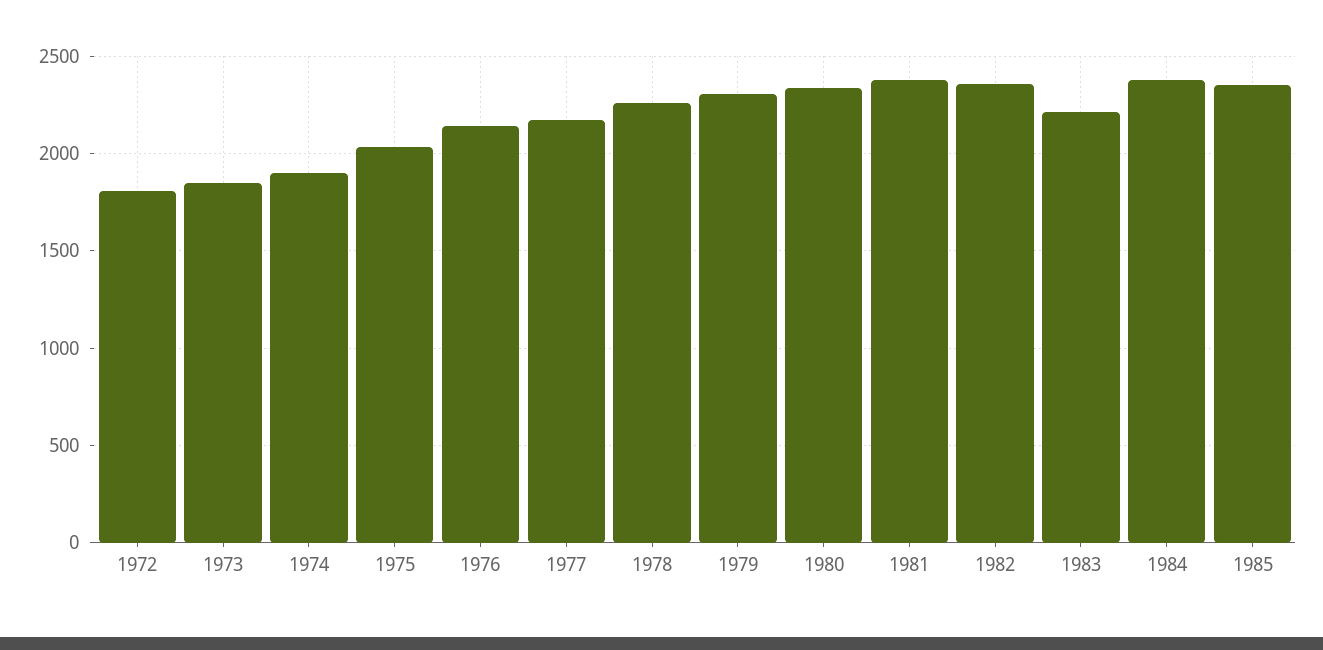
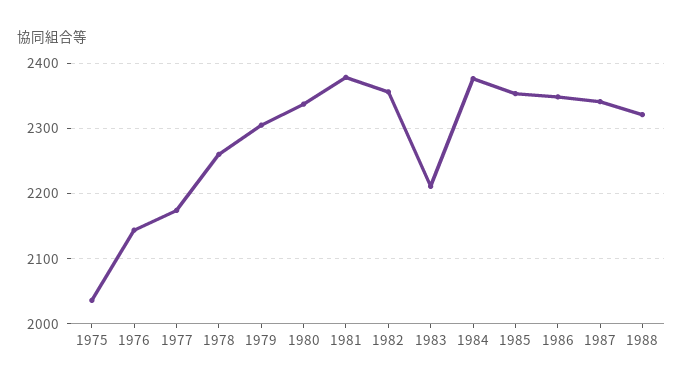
1972: 1800 -> none
1973: 1850 -> none
1974: 1900 -> none
1986: none -> 2350
1987: none -> 2340
1988: none -> 2320

